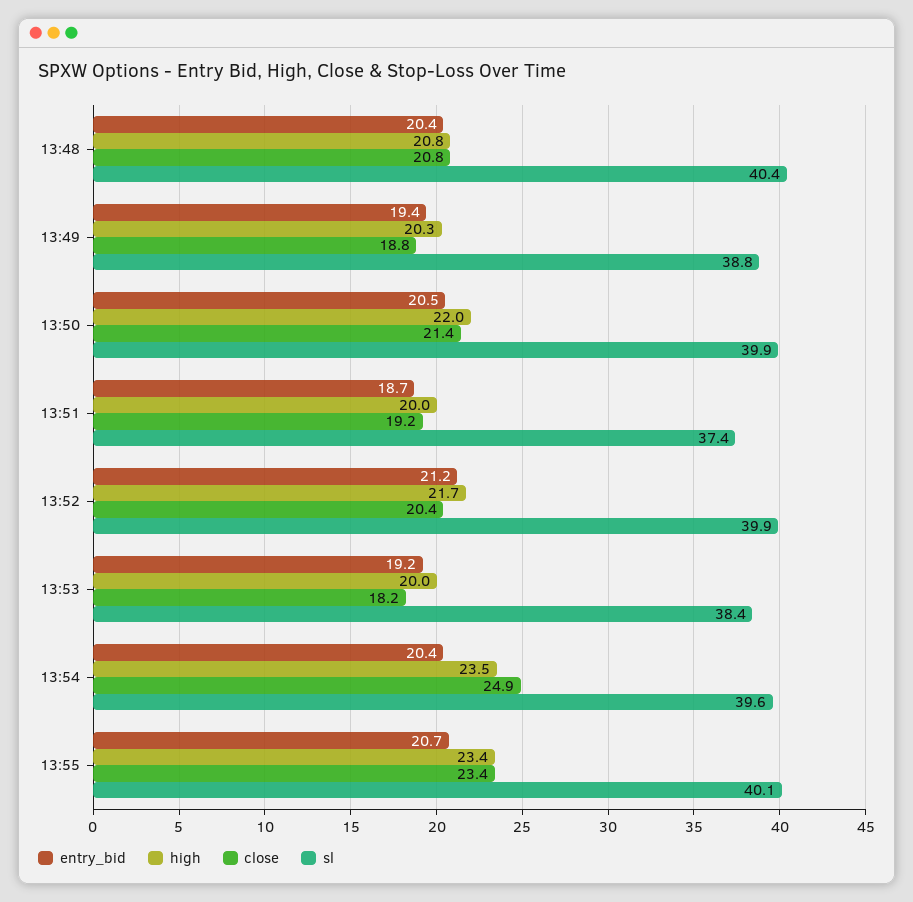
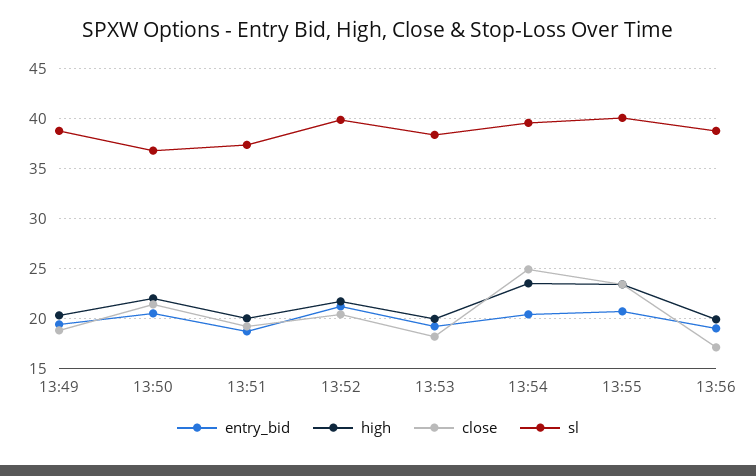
entry_bid, 13:48: 20.4 -> none
high, 13:48: 20.8 -> none
close, 13:48: 20.8 -> none
sl, 13:48: 40.4 -> none
sl, 13:50: 39.9 -> 37
entry_bid, 13:56: none -> 19
high, 13:56: none -> 20
close, 13:56: none -> 17
sl, 13:56: none -> 39

